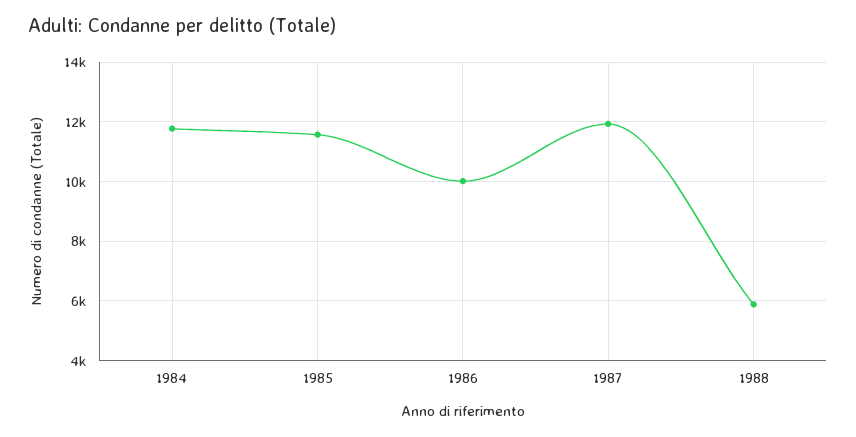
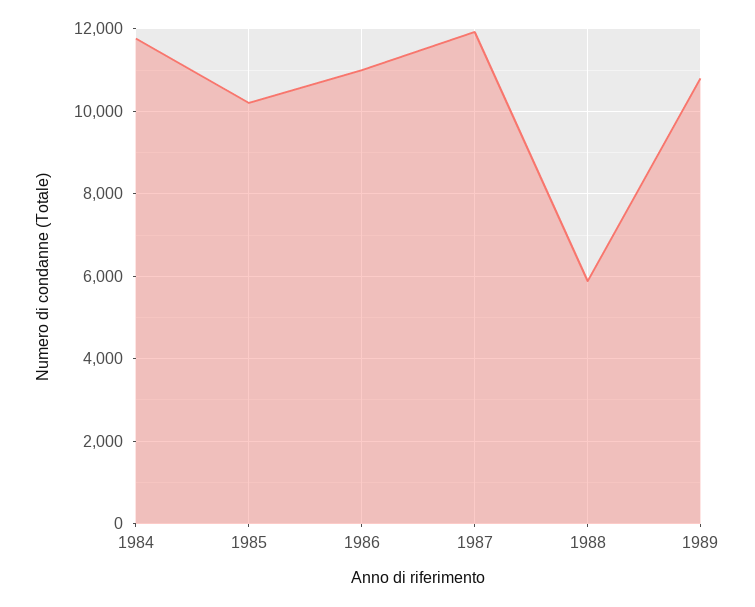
1985: 11500 -> 10200
1986: 10000 -> 11000
1989: none -> 10800

